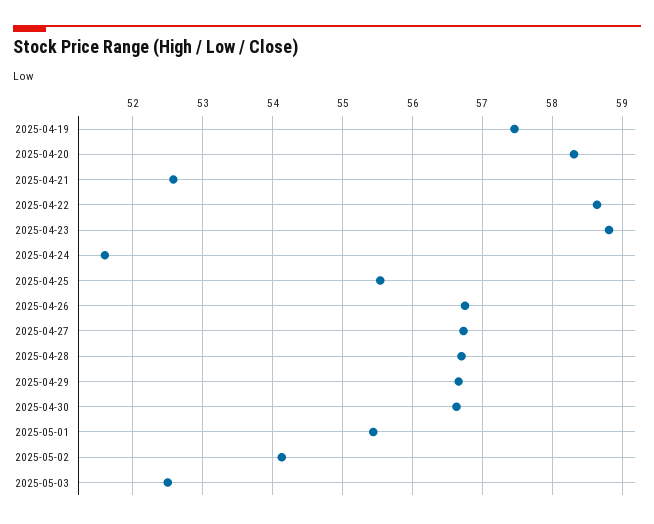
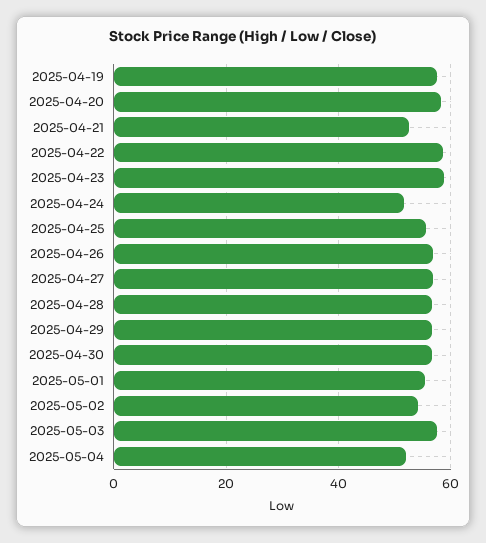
2025-05-03: 52.5 -> 58
2025-05-04: none -> 52

